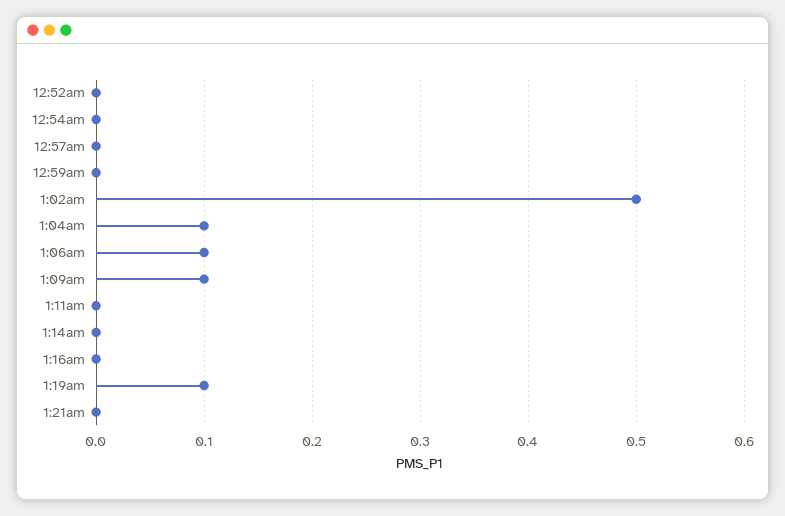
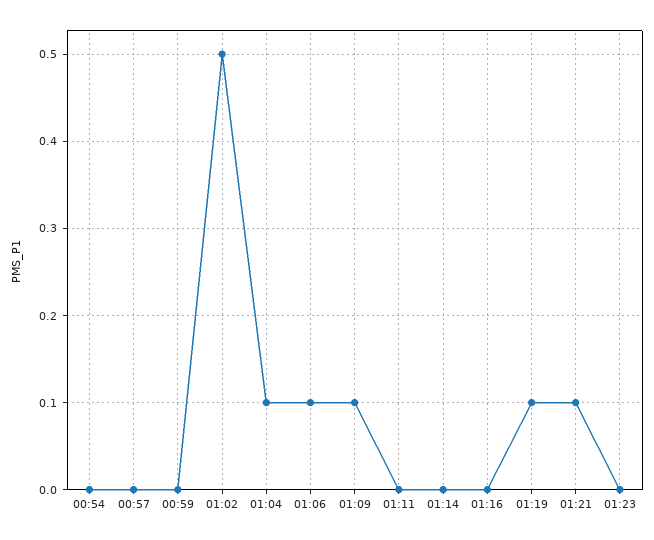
12:52am: 0 -> none
1:21am: 0 -> 0.1
01:23: none -> 0

